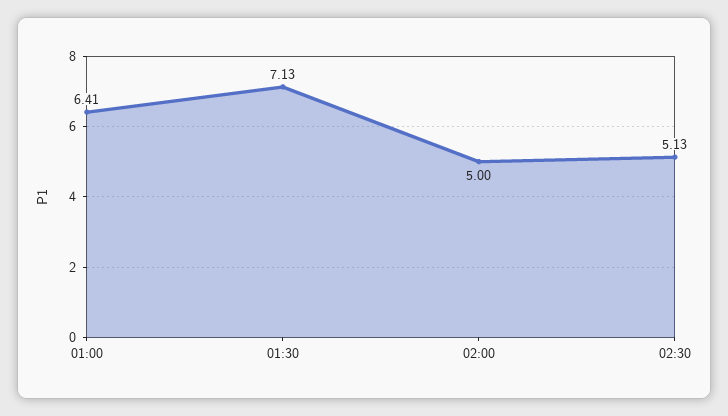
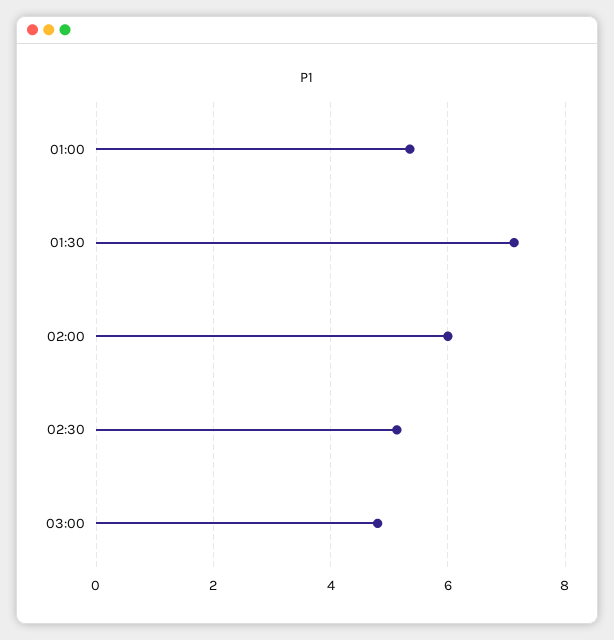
01:00: 6.41 -> 5.4
02:00: 5 -> 6
03:00: none -> 4.8

